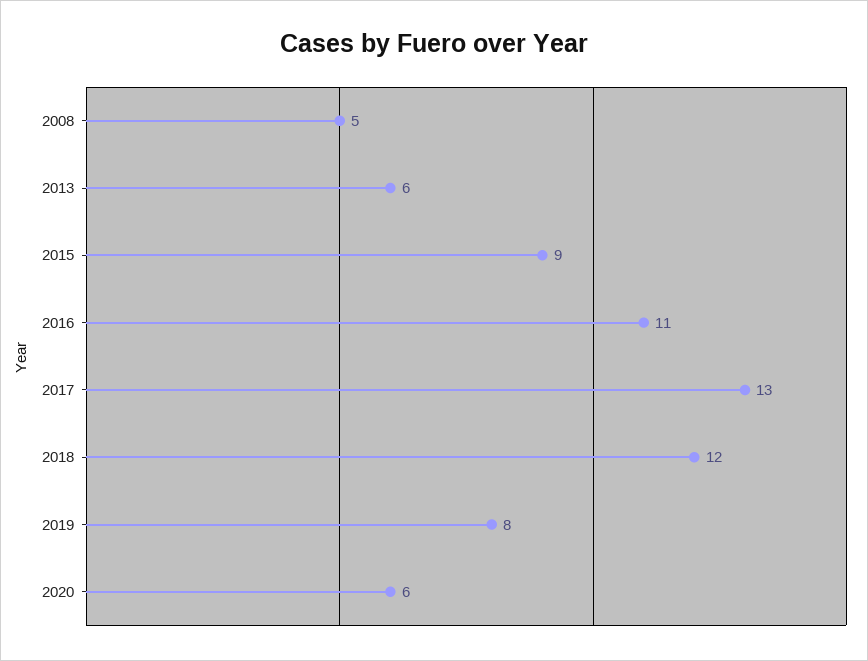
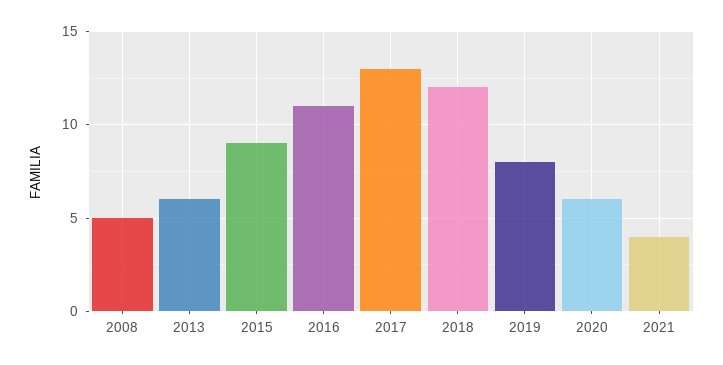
2021: none -> 4

